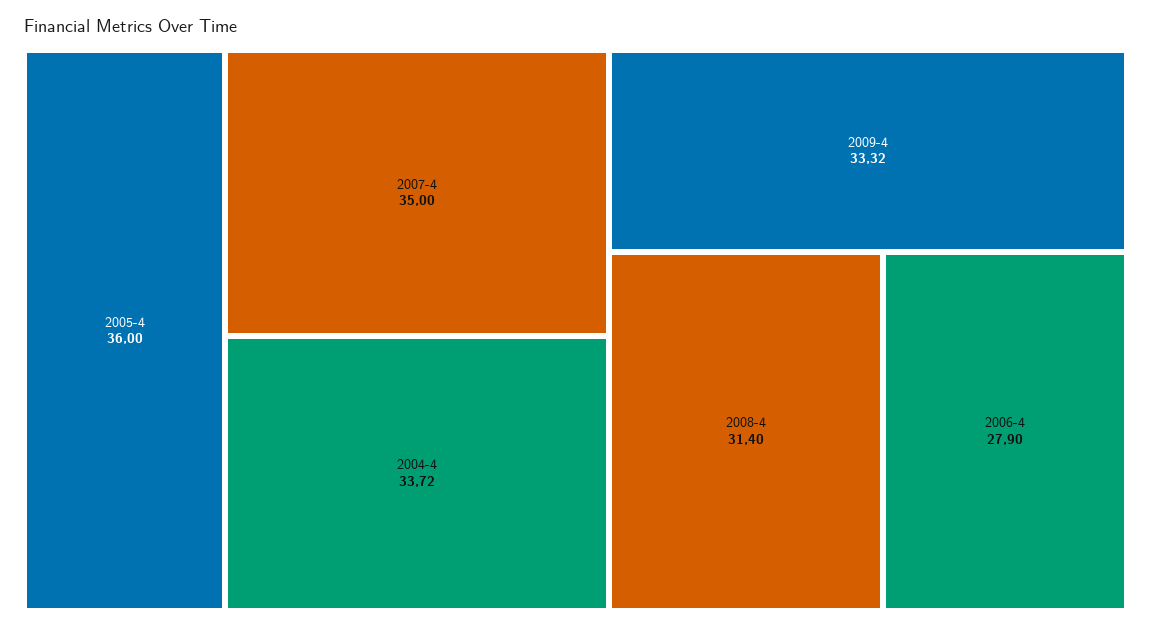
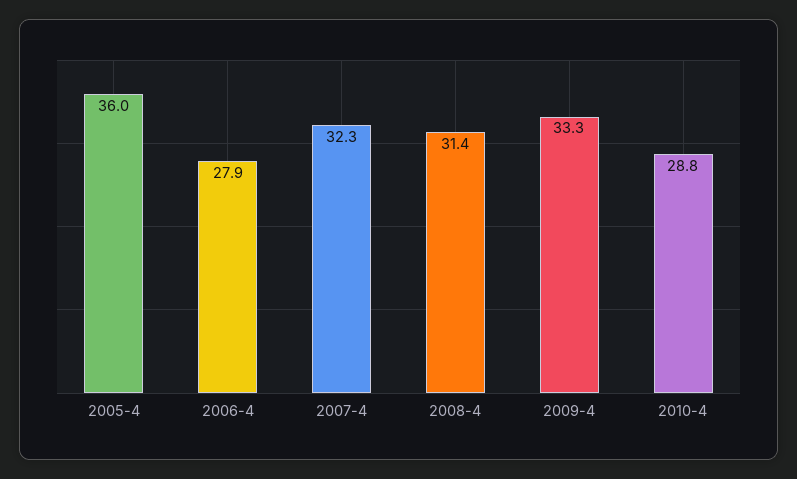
2007-4: 35 -> 32.3
2004-4: 33.72 -> none
2010-4: none -> 28.8

